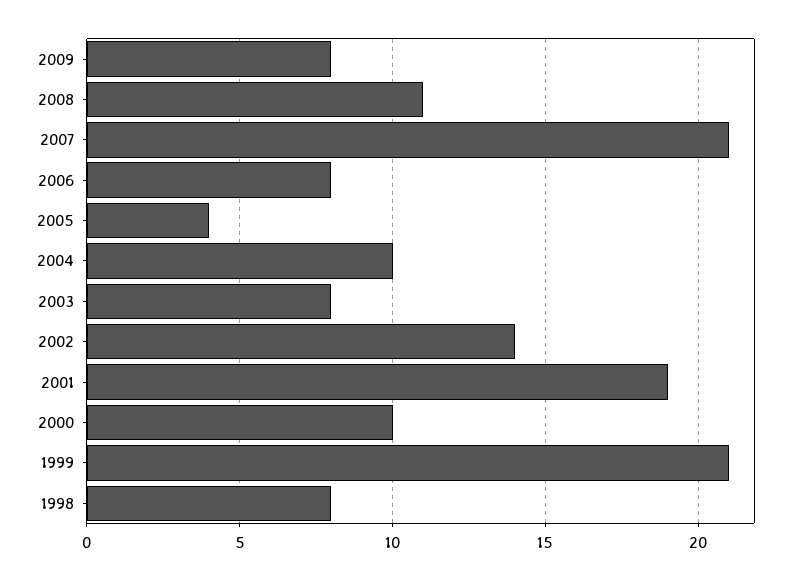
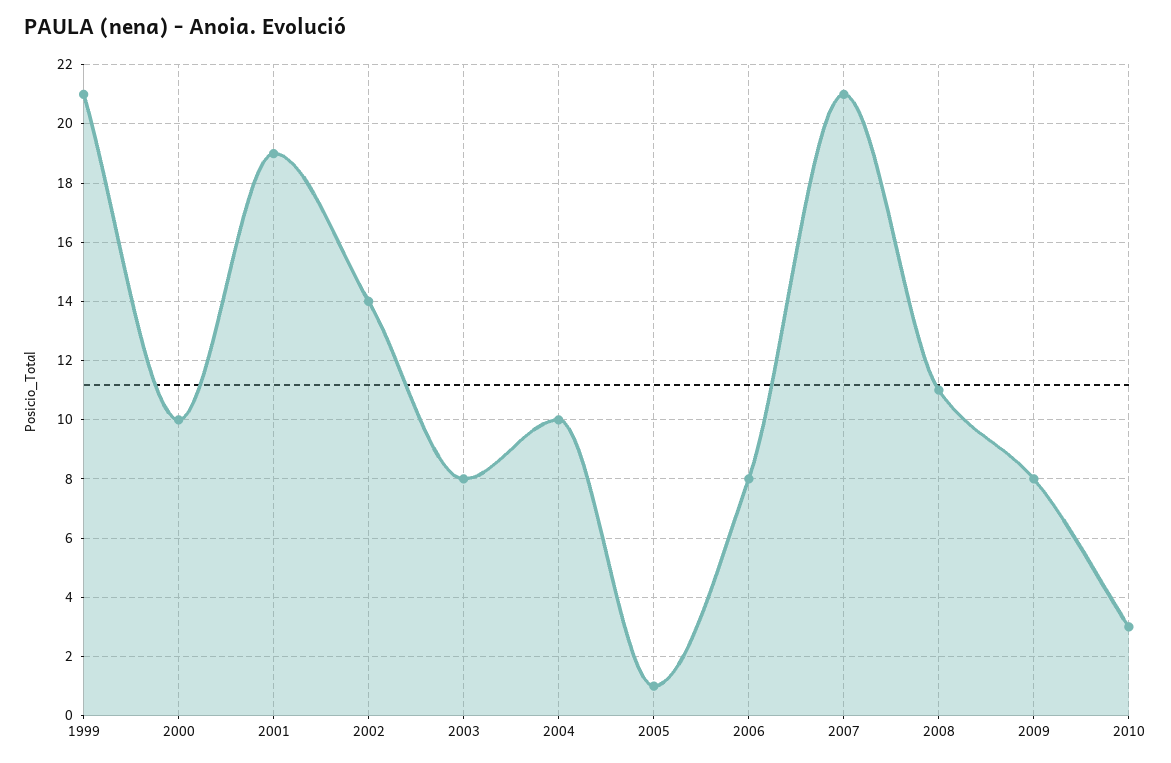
2005: 4 -> 1
1998: 8 -> none
2010: none -> 3

